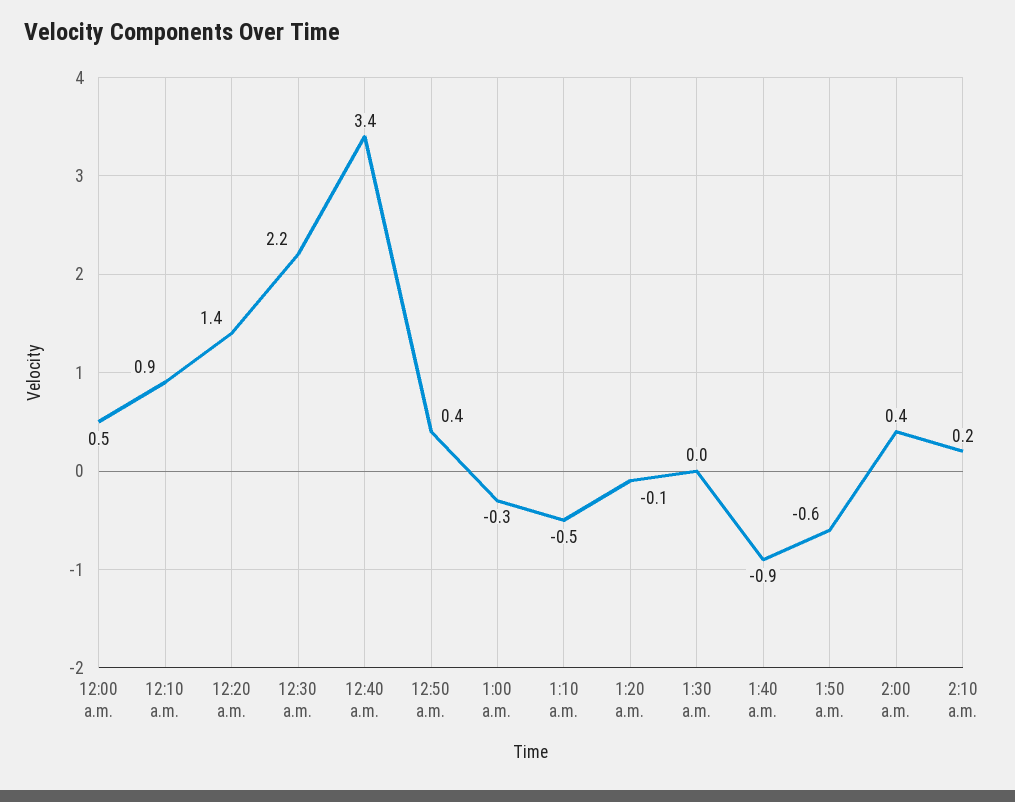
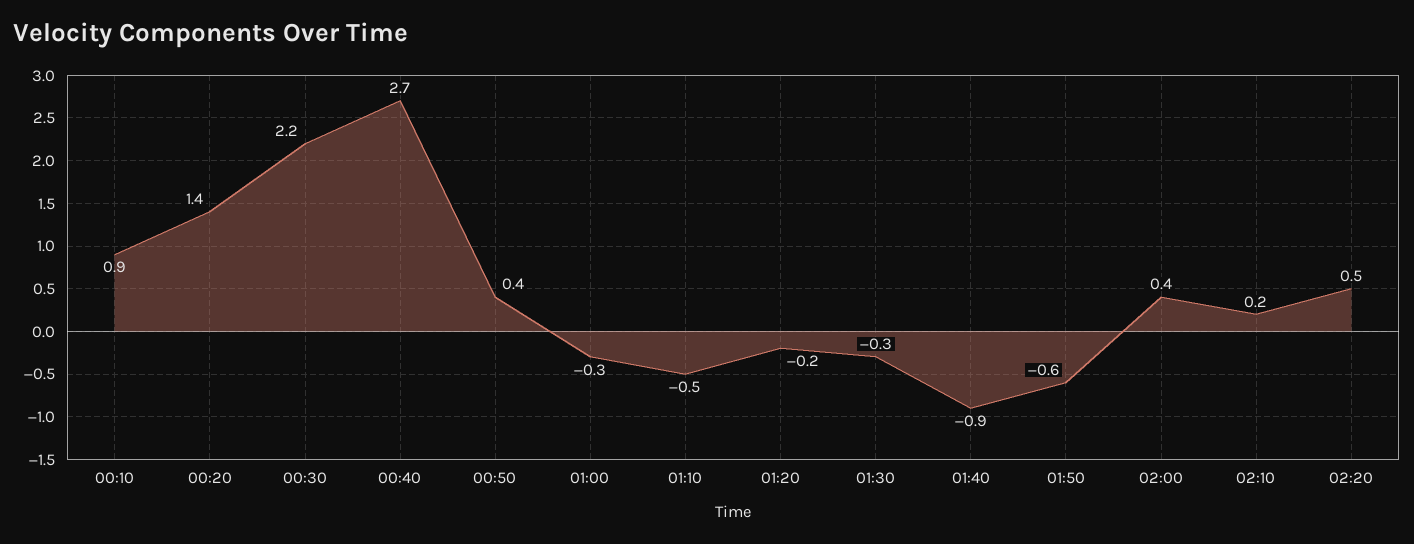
12:00 a.m.: 0.5 -> none
12:40 a.m.: 3.4 -> 2.7
1:20 a.m.: -0.1 -> -0.2
1:30 a.m.: 0 -> -0.3
02:20: none -> 0.5

